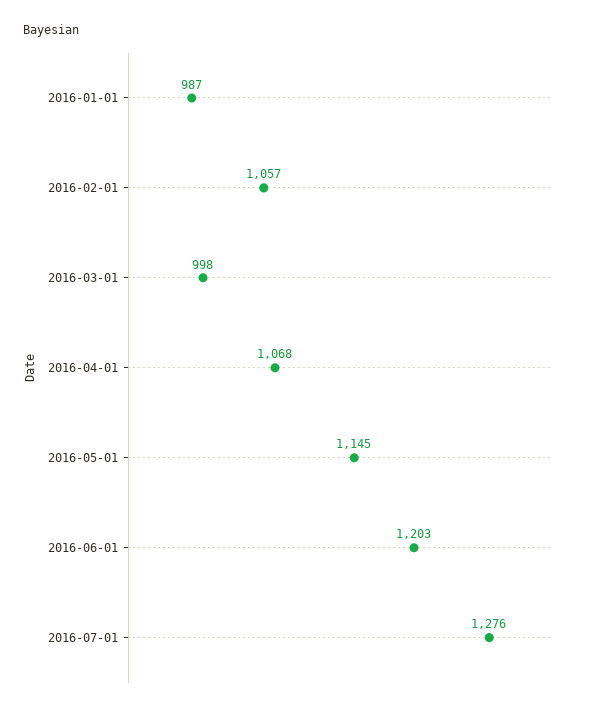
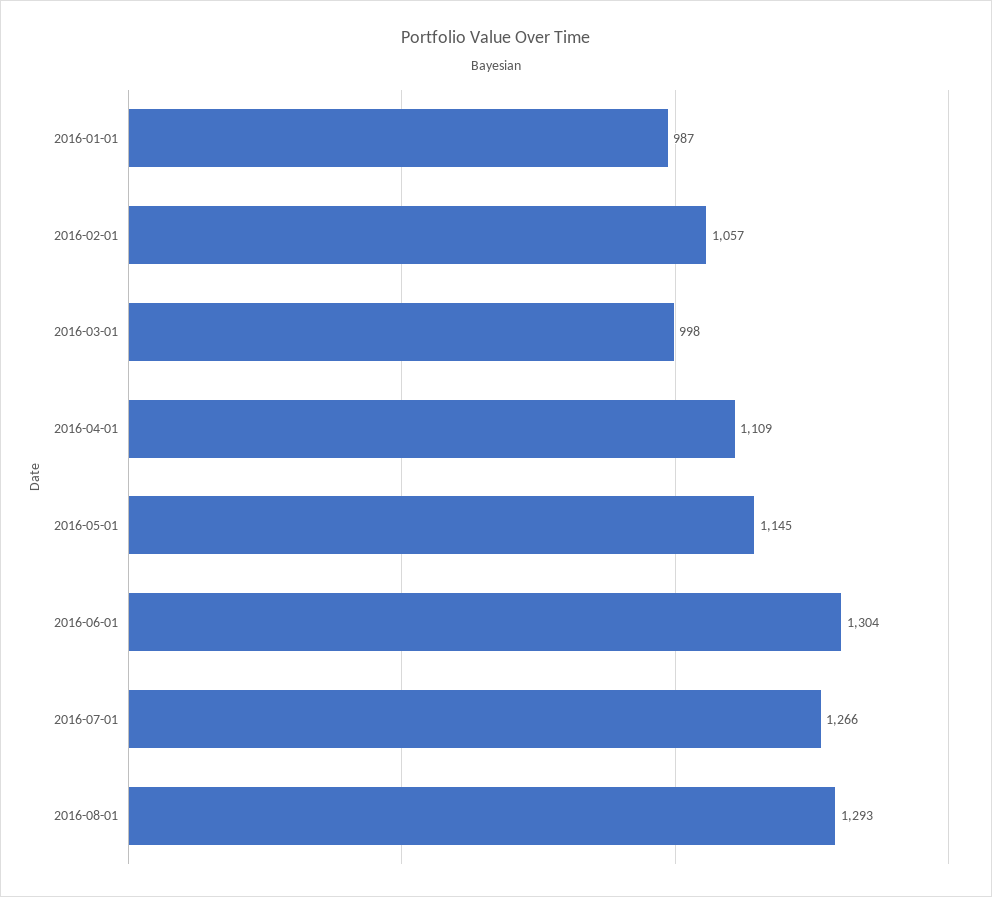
2016-04-01: 1068 -> 1109
2016-06-01: 1203 -> 1304
2016-07-01: 1276 -> 1266
2016-08-01: none -> 1293

